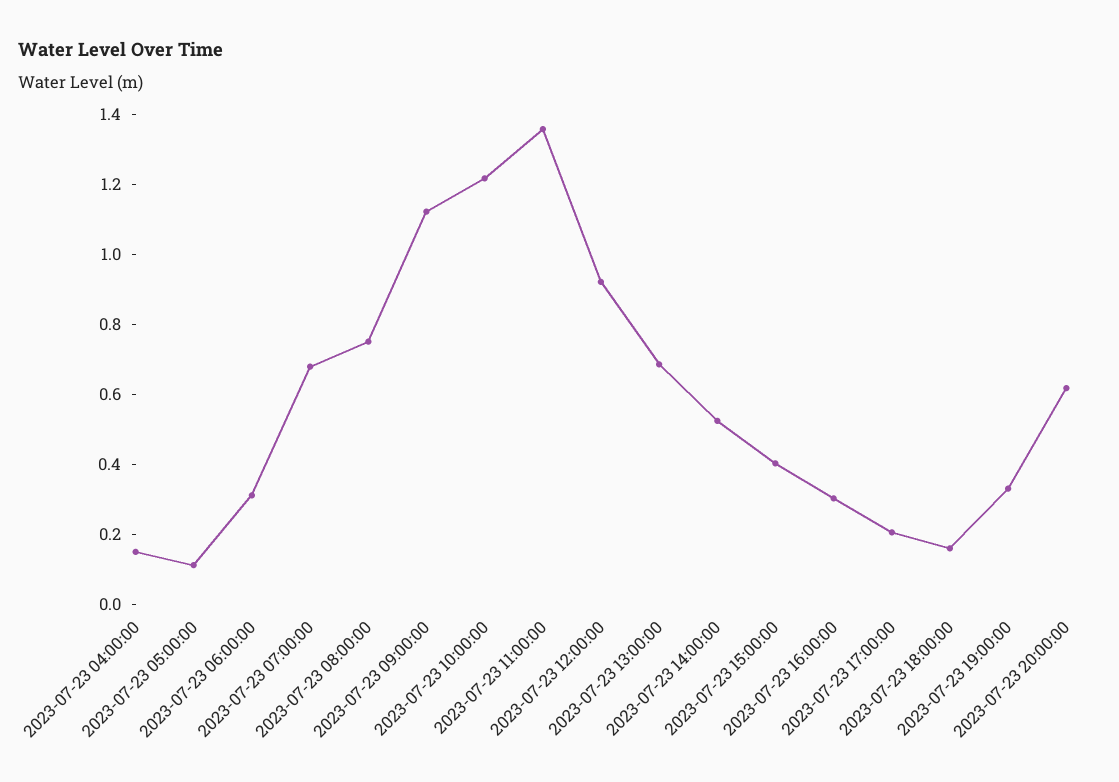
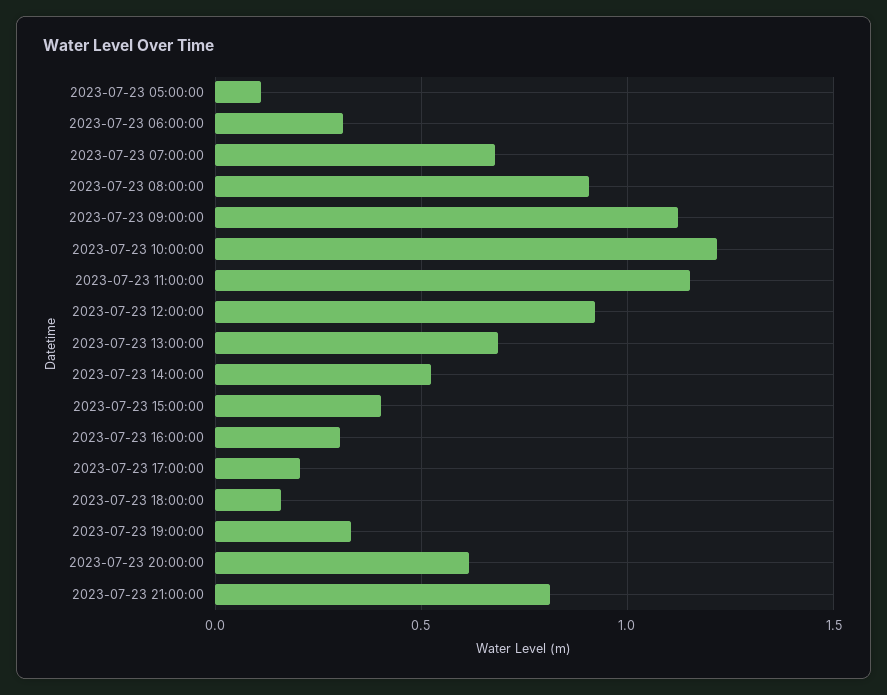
2023-07-23 04:00:00: 0.15 -> none
2023-07-23 08:00:00: 0.75 -> 0.9
2023-07-23 11:00:00: 1.35 -> 1.15
2023-07-23 21:00:00: none -> 0.8

